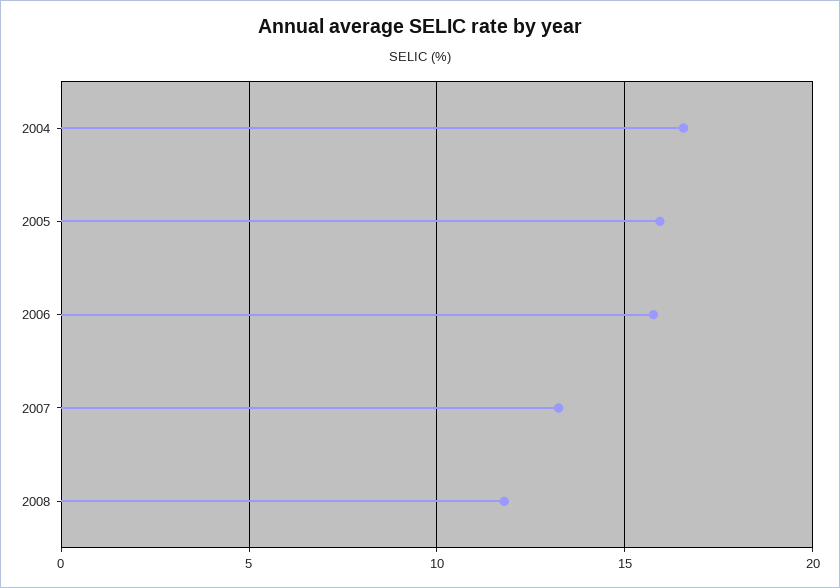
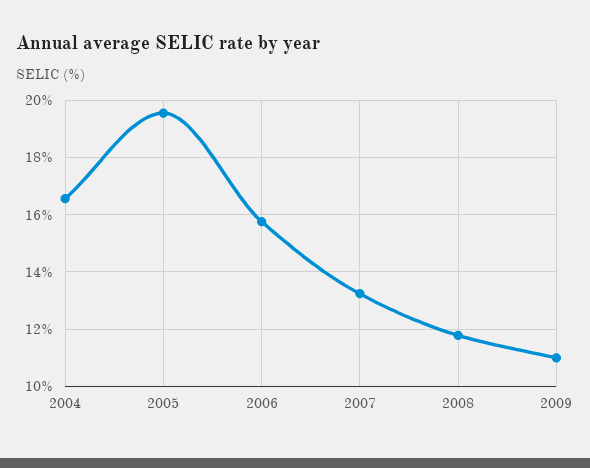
2005: 16 -> 19.5
2009: none -> 11

